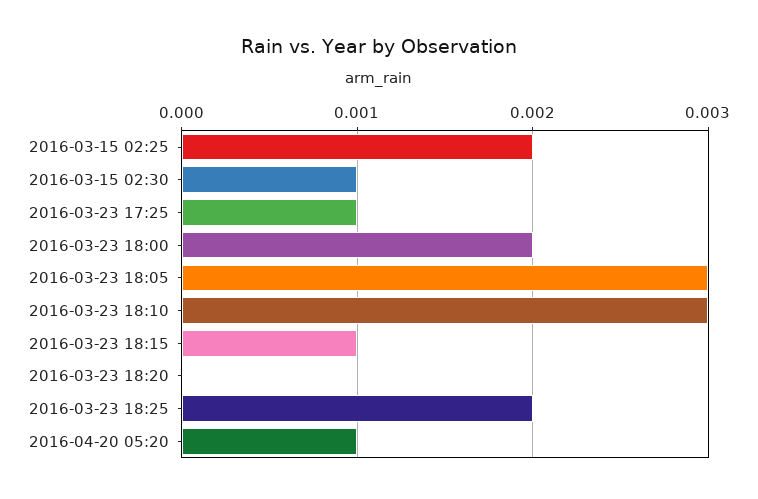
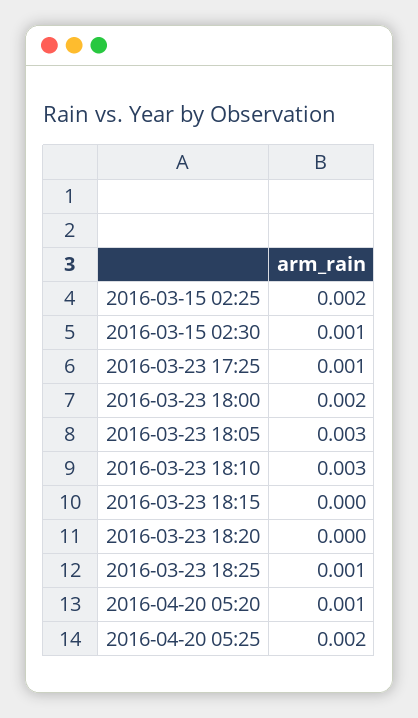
2016-03-23 18:15: 0.001 -> 0
2016-03-23 18:25: 0.002 -> 0.001
2016-04-20 05:25: none -> 0.002

